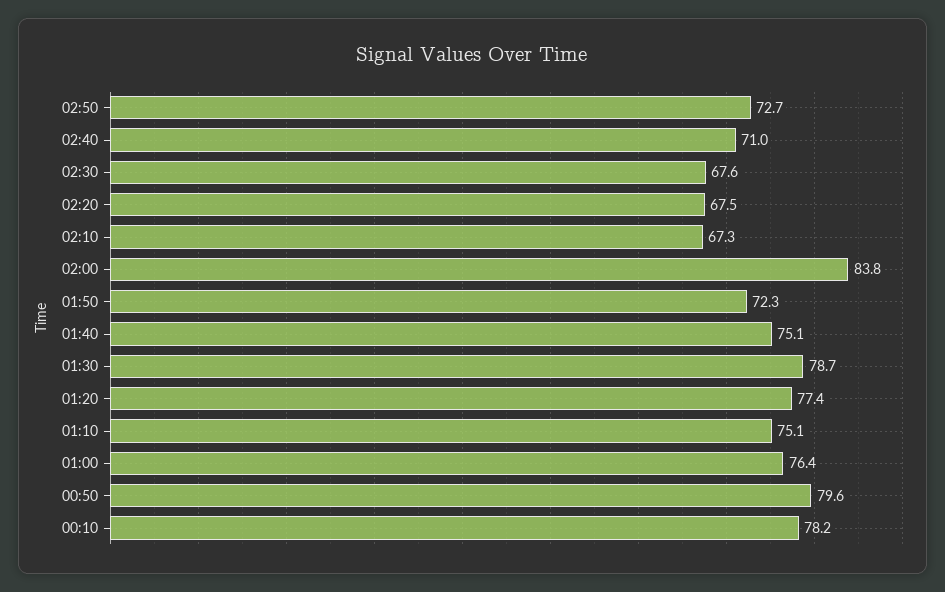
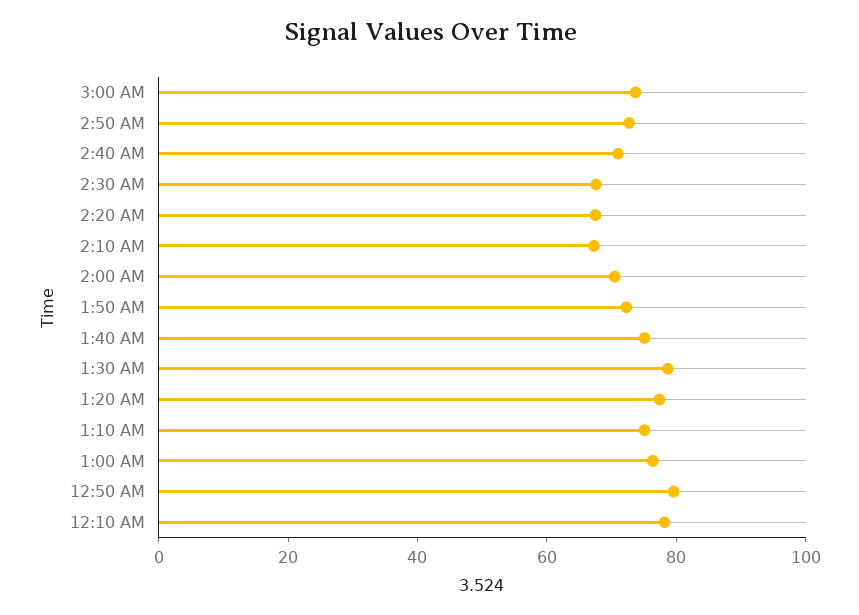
02:00: 83.8 -> 70
3:00 AM: none -> 75

